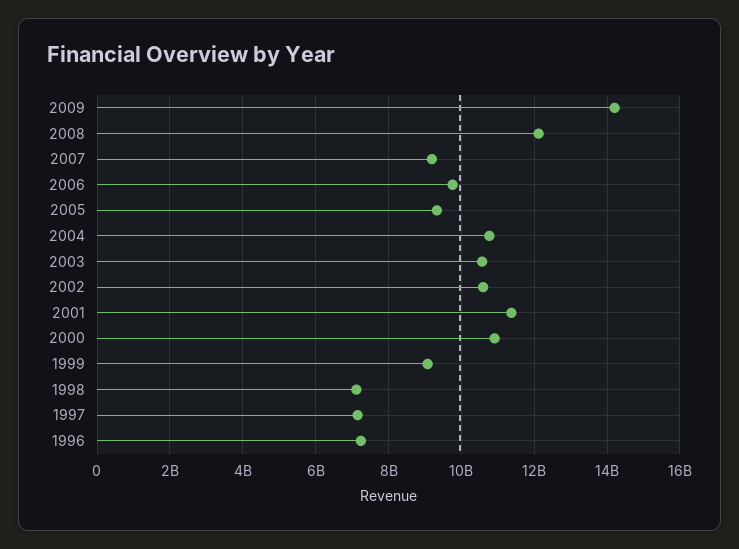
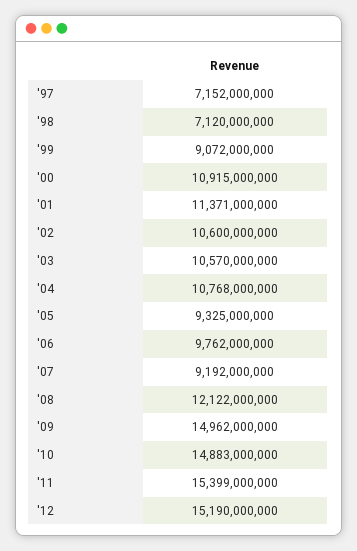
2009: 14200000000 -> 14962000000
1996: 7200000000 -> none
'10: none -> 14883000000
'11: none -> 15399000000
'12: none -> 15190000000

